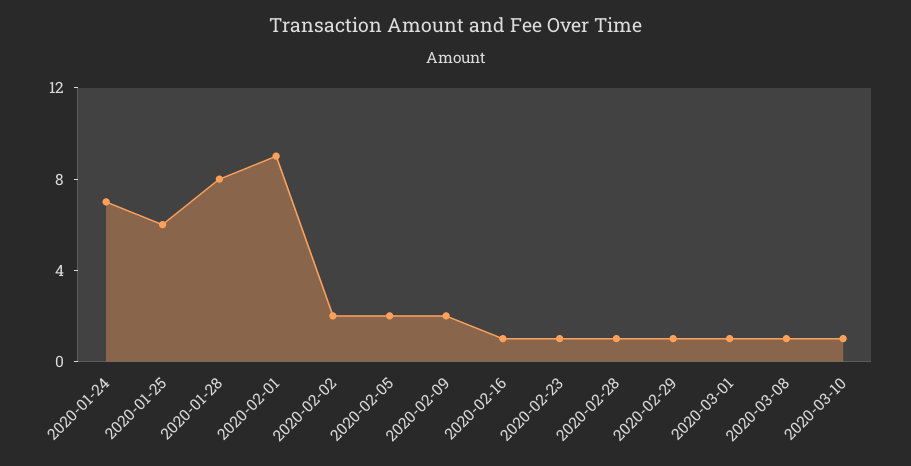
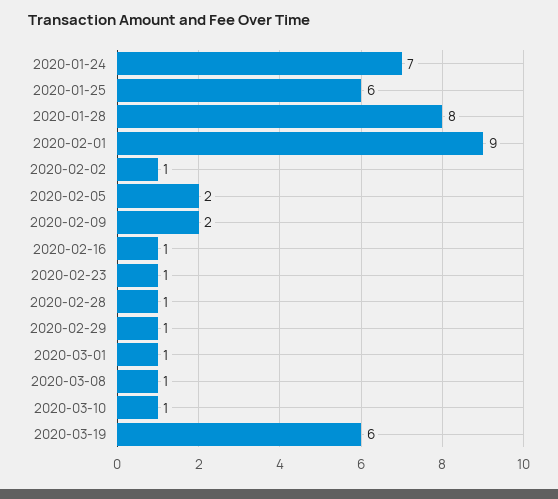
2020-02-02: 2 -> 1
2020-03-19: none -> 6

